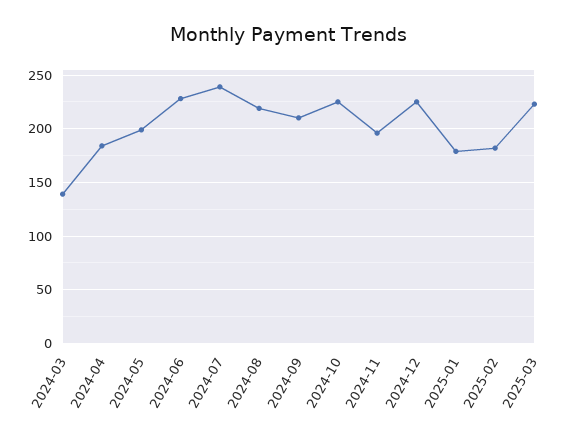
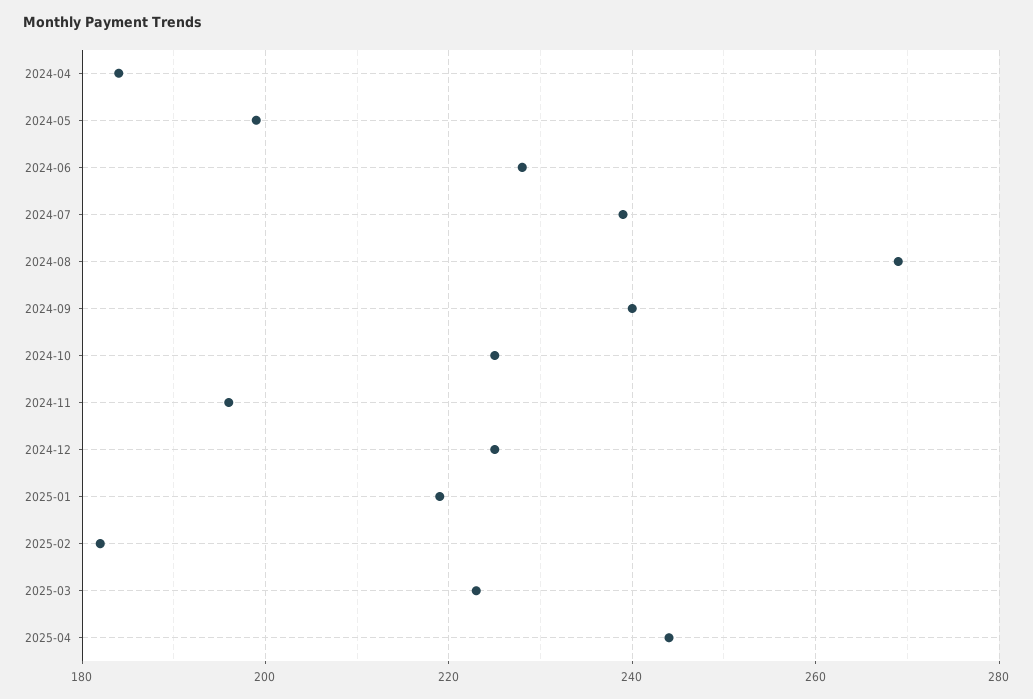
2024-03: 140 -> none
2024-08: 220 -> 270
2024-09: 210 -> 240
2025-01: 180 -> 220
2025-04: none -> 245

